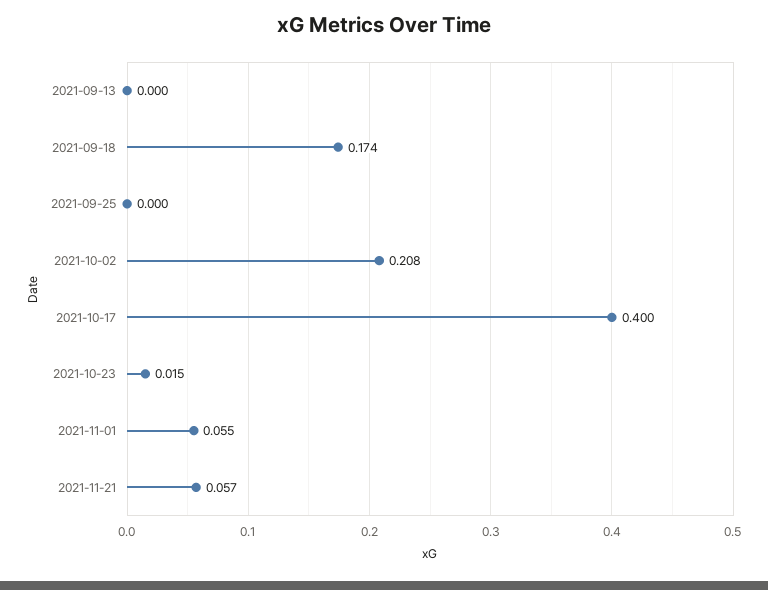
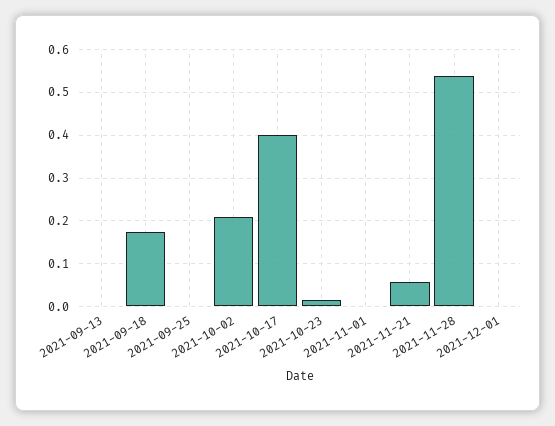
2021-11-01: 0.055 -> 0
2021-11-28: none -> 0.54
2021-12-01: none -> 0

